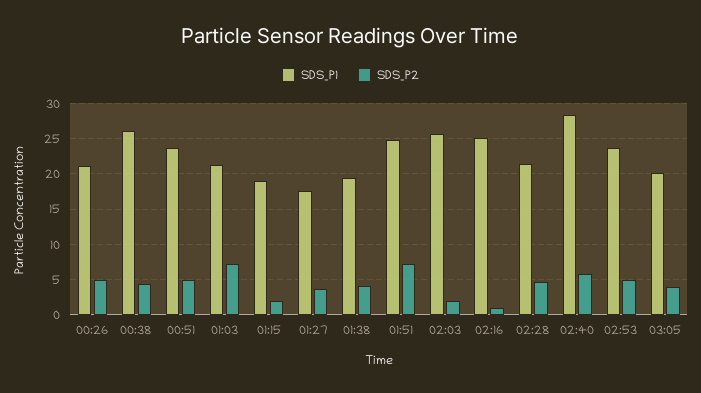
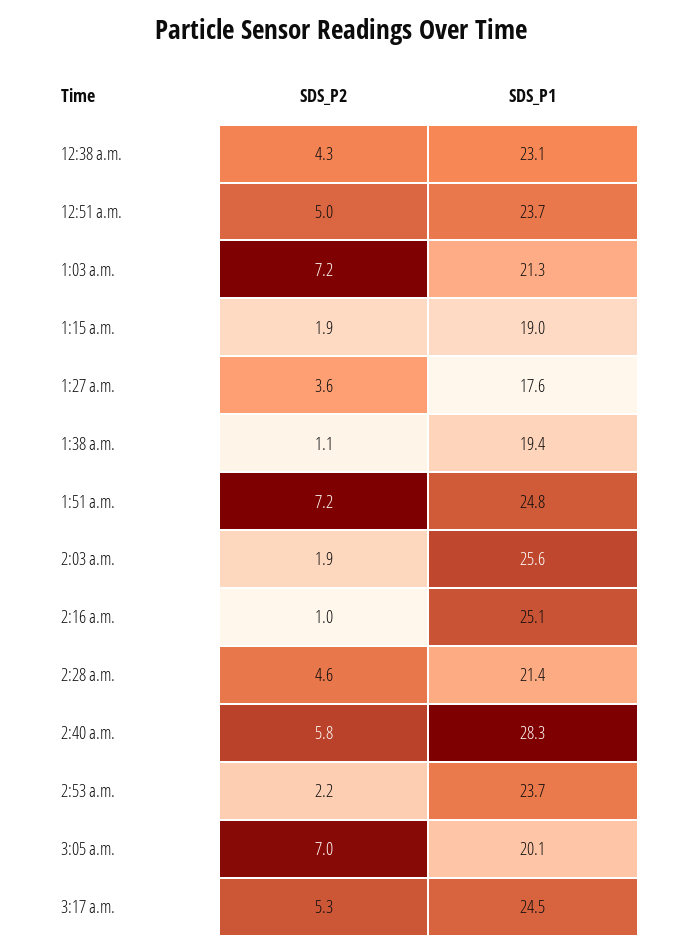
SDS_P1, 00:26: 21 -> none
SDS_P2, 00:26: 5 -> none
SDS_P1, 00:38: 26 -> 23.1
SDS_P2, 01:38: 4 -> 1.1
SDS_P2, 02:53: 5 -> 2.2
SDS_P2, 03:05: 4 -> 7
SDS_P2, 3:17 a.m.: none -> 5.3
SDS_P1, 3:17 a.m.: none -> 24.5

